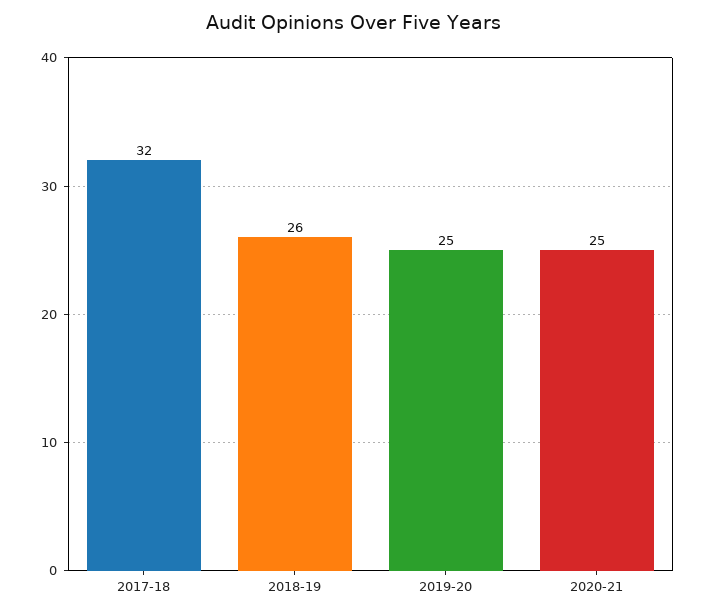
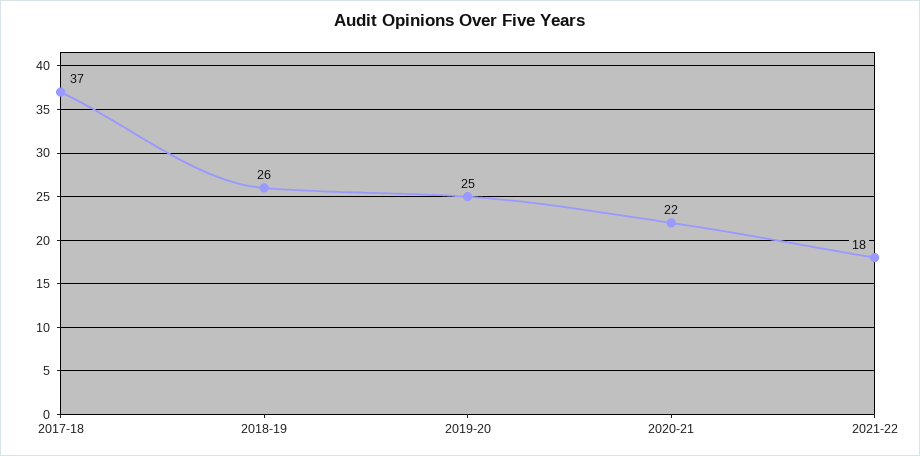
2017-18: 32 -> 37
2020-21: 25 -> 22
2021-22: none -> 18

